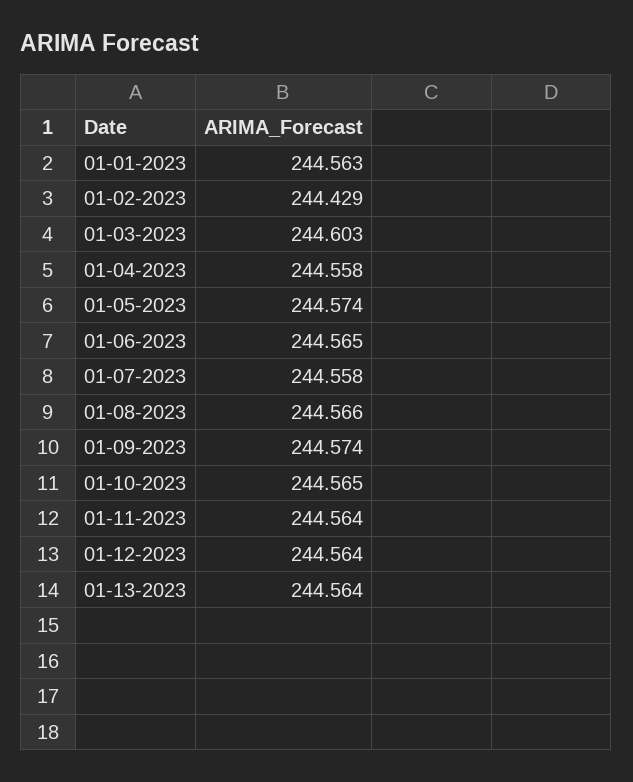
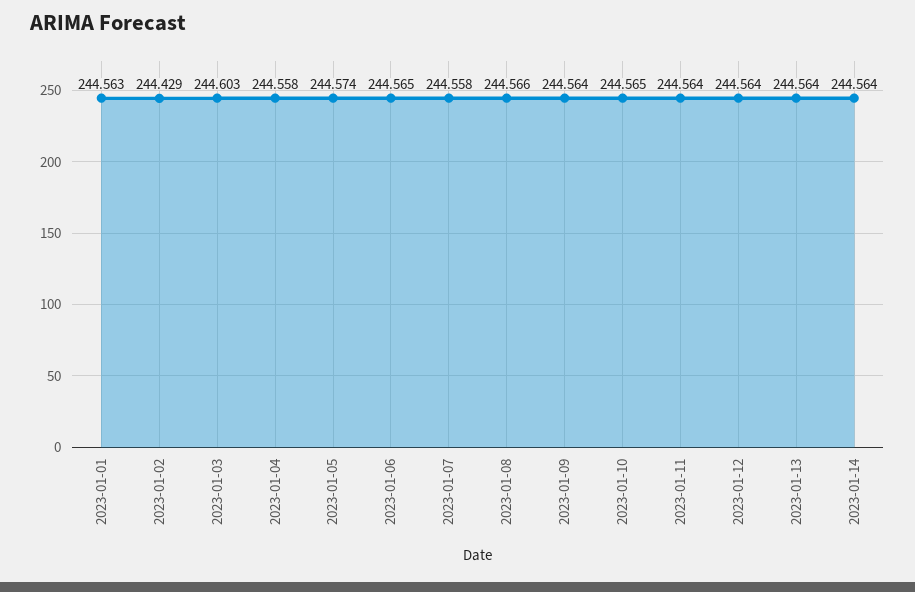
01-09-2023: 244.574 -> 244.564
2023-01-14: none -> 244.564

